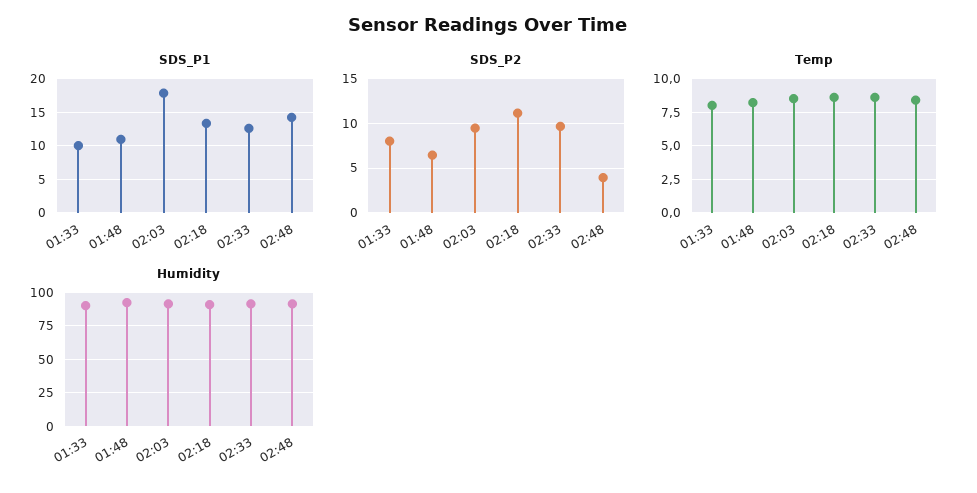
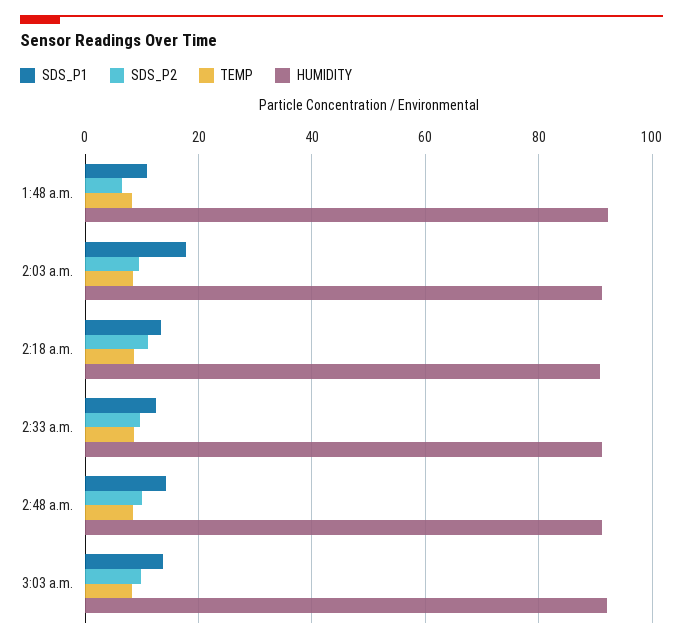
SDS_P1, 01:33: 10 -> none
SDS_P2, 01:33: 8 -> none
SDS_P2, 02:48: 4 -> 10
Temp, 01:33: 8 -> none
Humidity, 01:33: 90 -> none
SDS_P1, 3:03 a.m.: none -> 14
SDS_P2, 3:03 a.m.: none -> 10
Temp, 3:03 a.m.: none -> 8
Humidity, 3:03 a.m.: none -> 92

